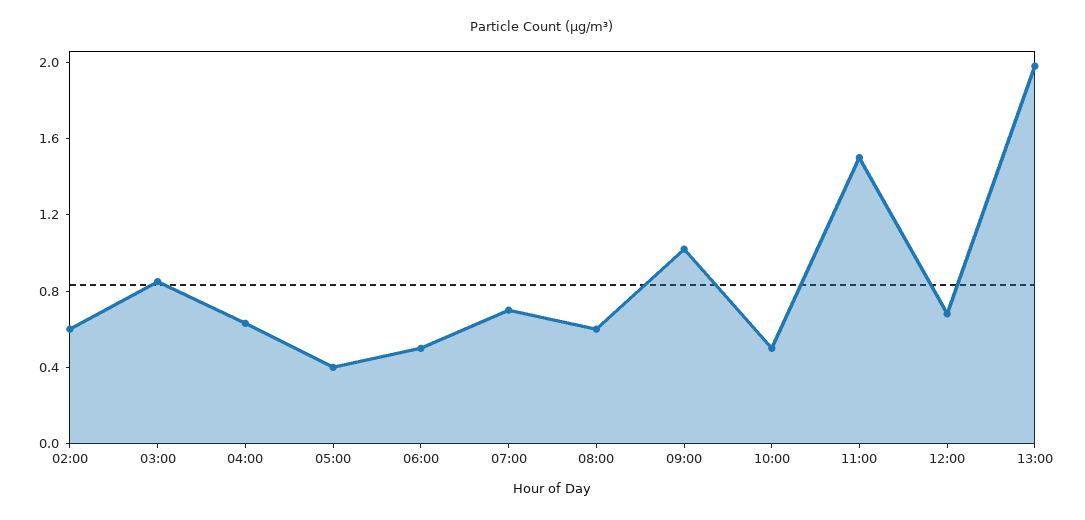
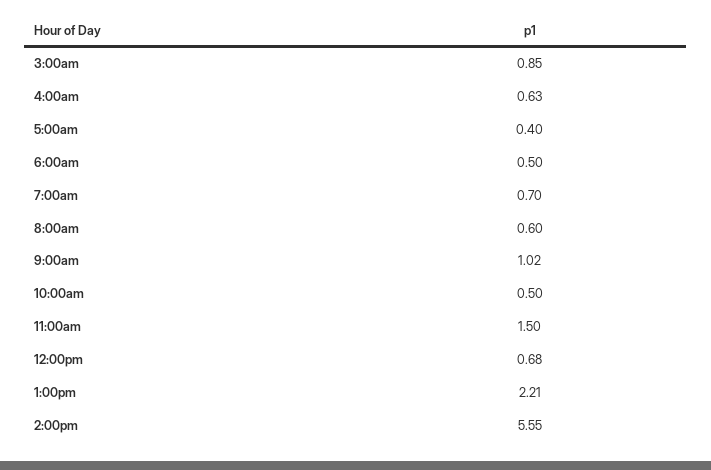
02:00: 0.6 -> none
13:00: 2 -> 2.21
2:00pm: none -> 5.55

